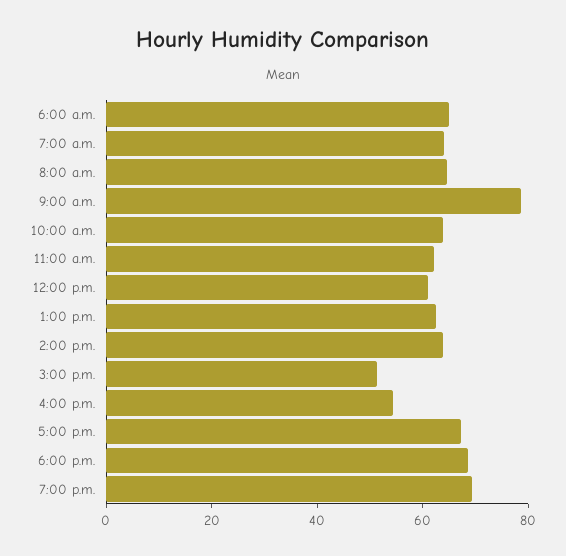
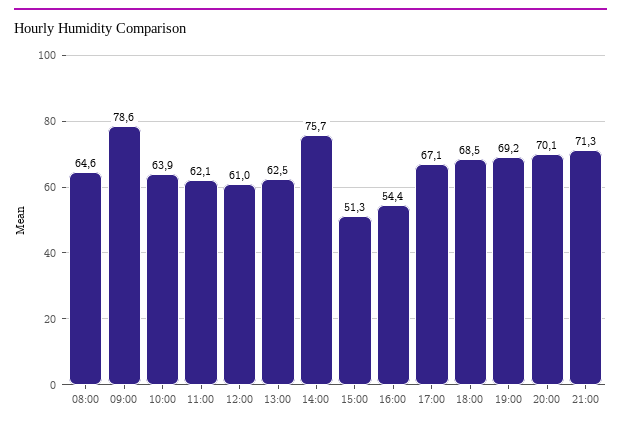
6:00 a.m.: 65 -> none
7:00 a.m.: 65 -> none
2:00 p.m.: 65 -> 75.7
20:00: none -> 70.1
21:00: none -> 71.3

